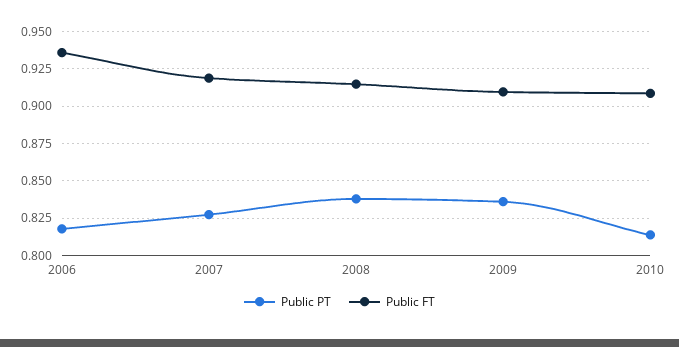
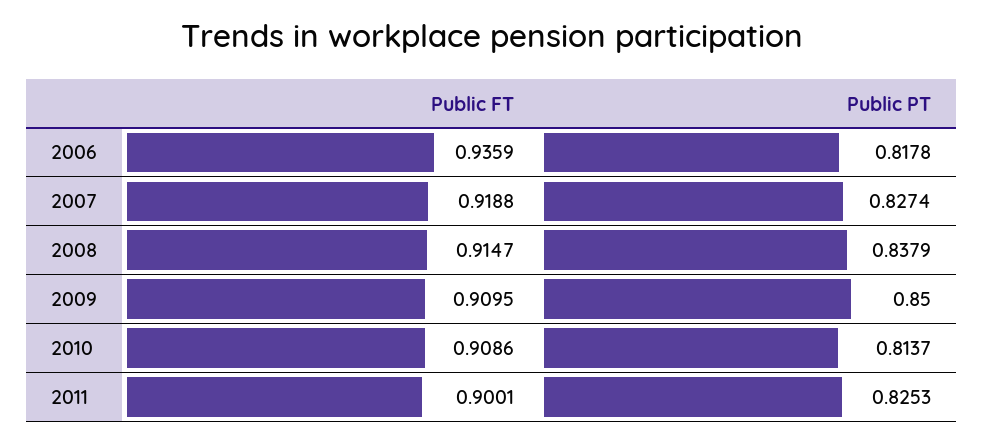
Public PT, 2009: 0.835 -> 0.85
Public FT, 2011: none -> 0.9001
Public PT, 2011: none -> 0.8253

